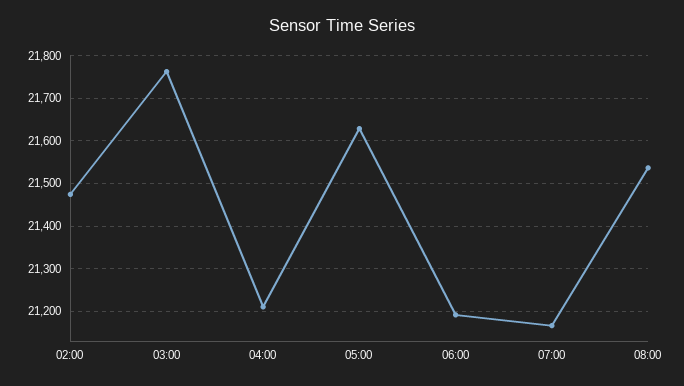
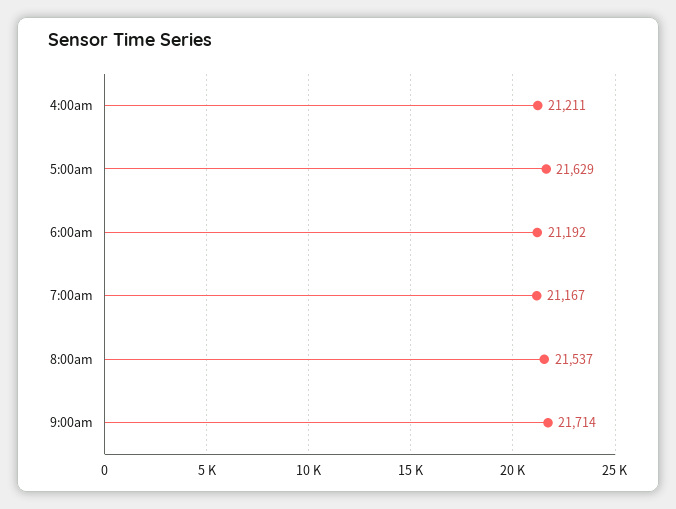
02:00: 21480 -> none
03:00: 21760 -> none
9:00am: none -> 21714

